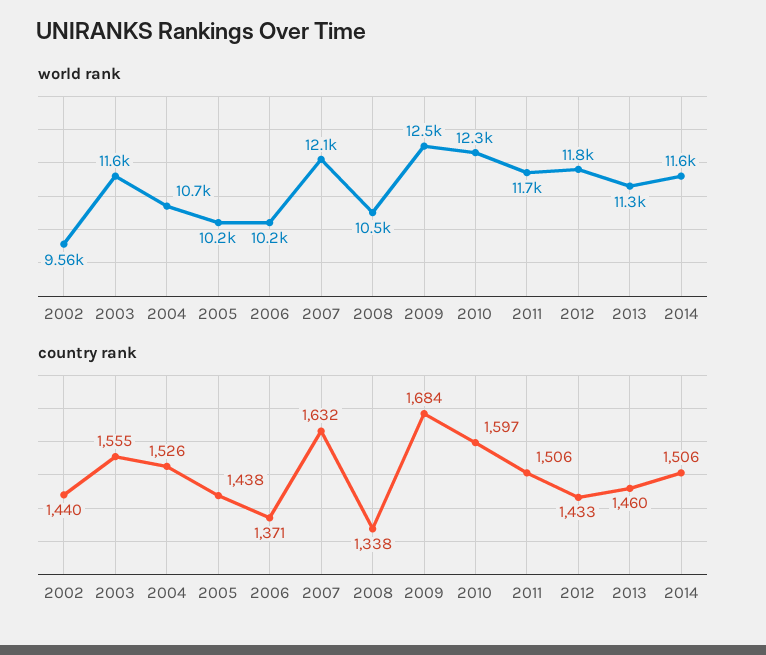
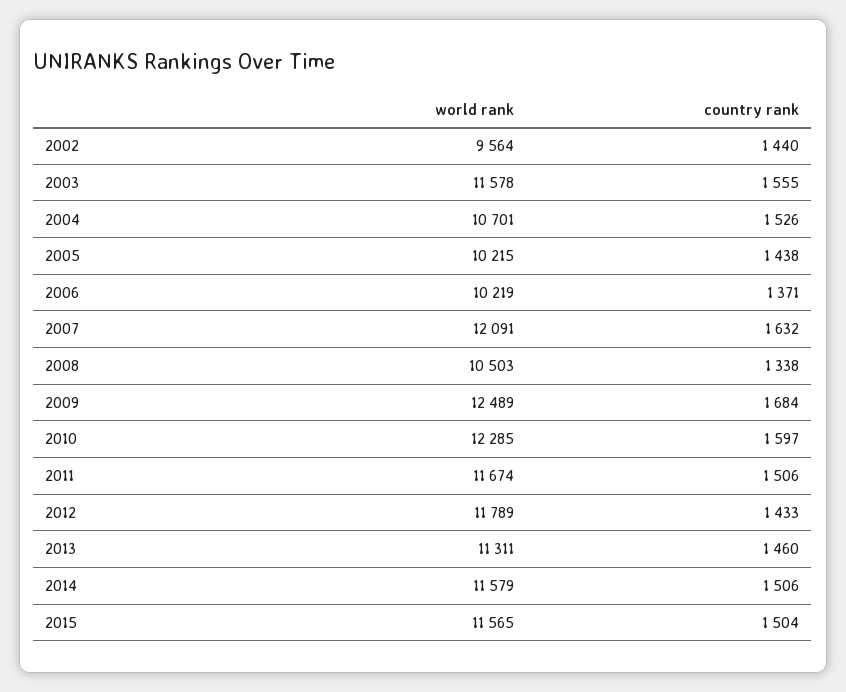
world rank, 2015: none -> 11565
country rank, 2015: none -> 1504

